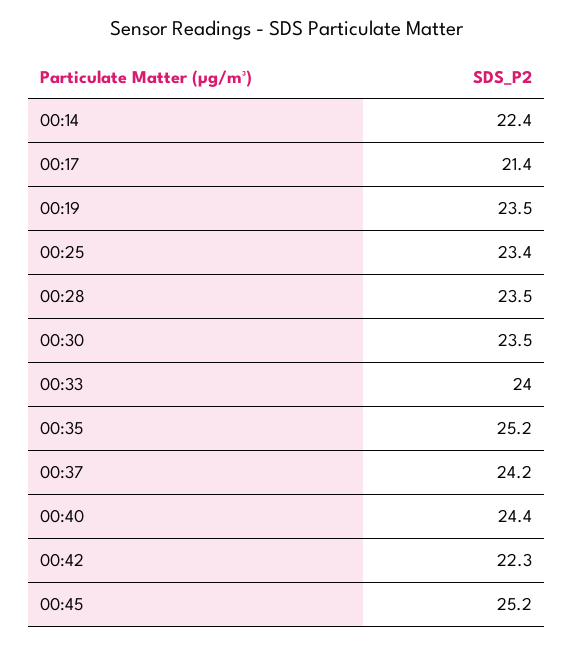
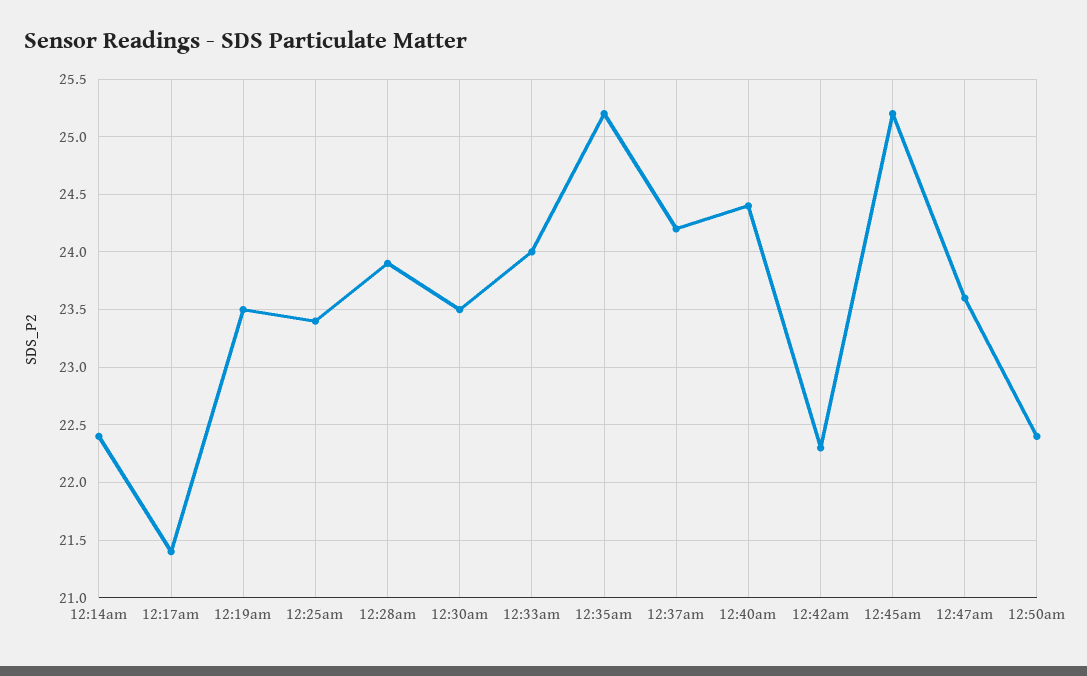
00:28: 23.5 -> 23.9
12:47am: none -> 23.6
12:50am: none -> 22.4

